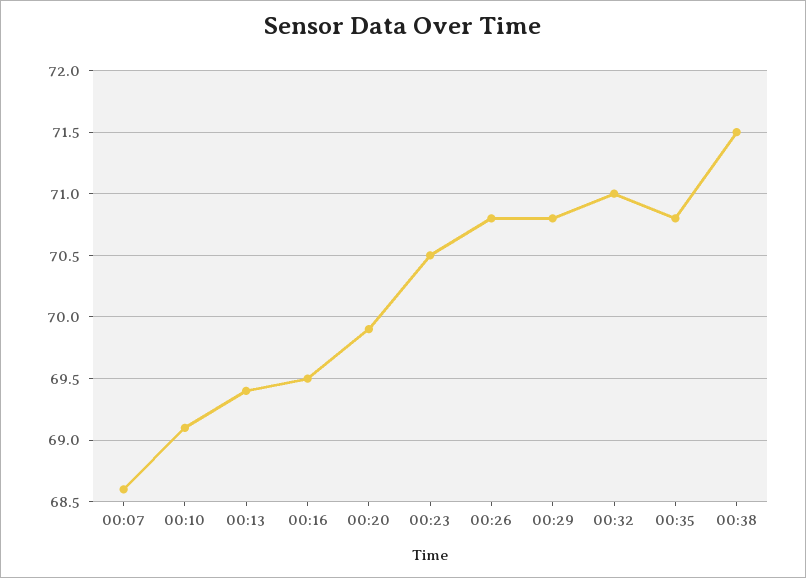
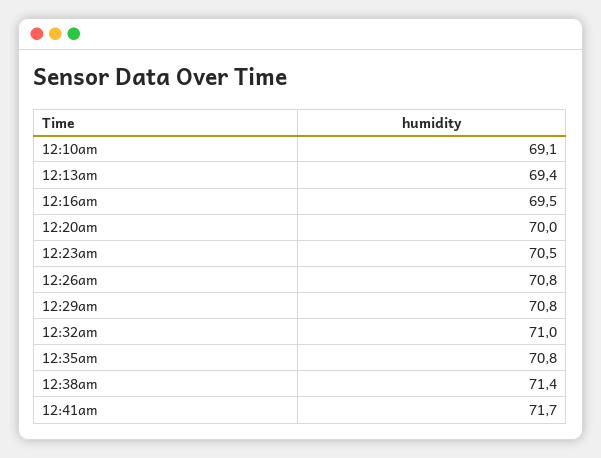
00:07: 68.6 -> none
00:20: 69.9 -> 70
00:38: 71.5 -> 71.4
12:41am: none -> 71.7

